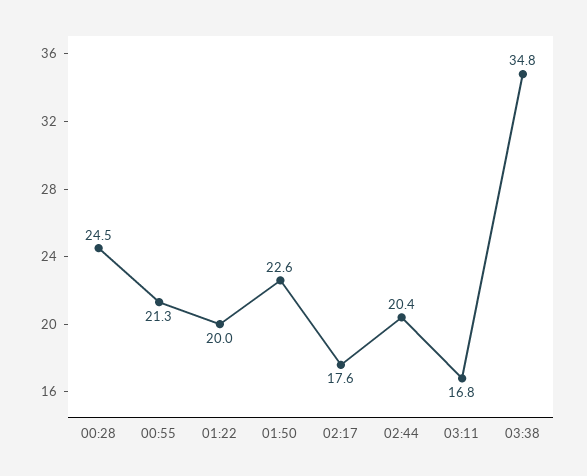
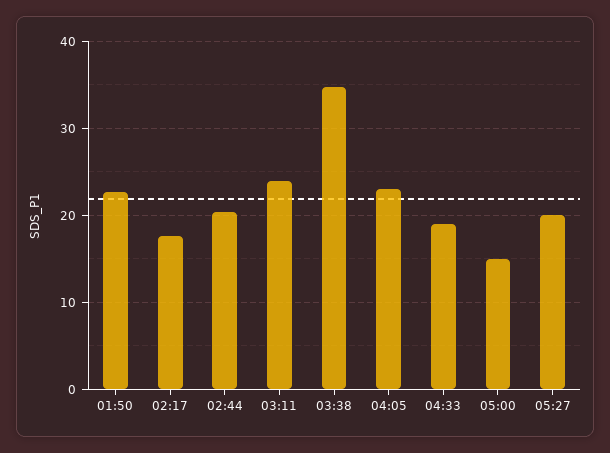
00:28: 24.5 -> none
00:55: 21.3 -> none
01:22: 20 -> none
03:11: 16.8 -> 24
04:05: none -> 23
04:33: none -> 19
05:00: none -> 15
05:27: none -> 20

